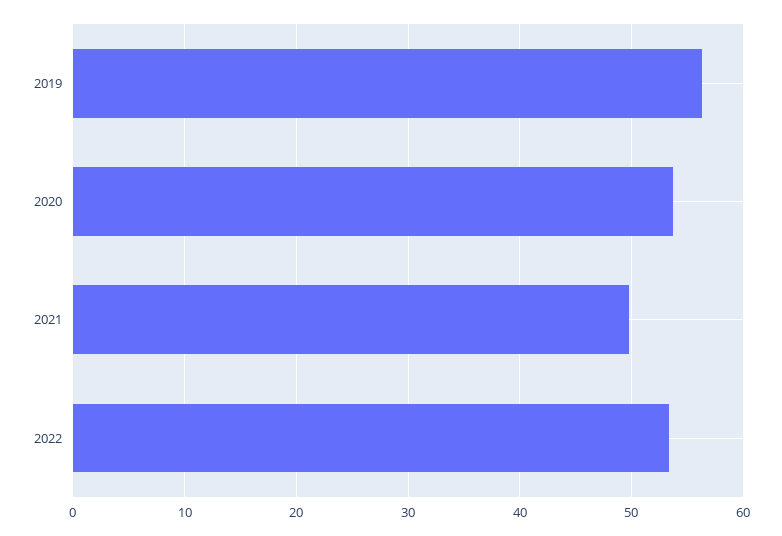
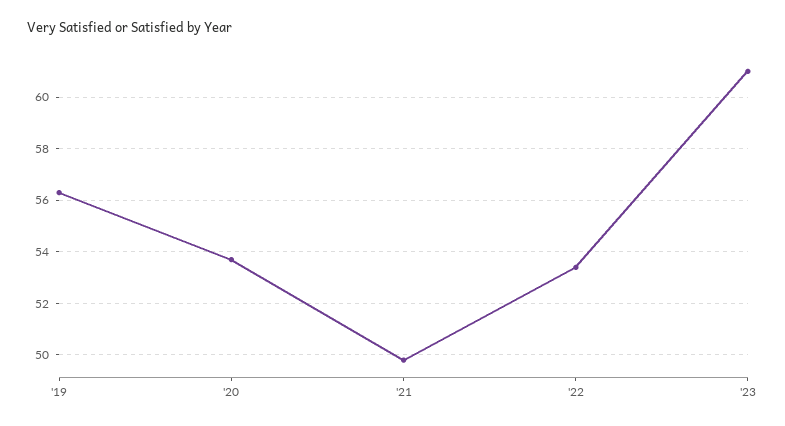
'23: none -> 61

